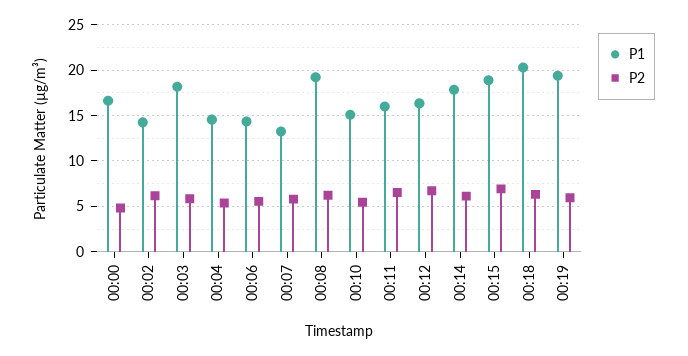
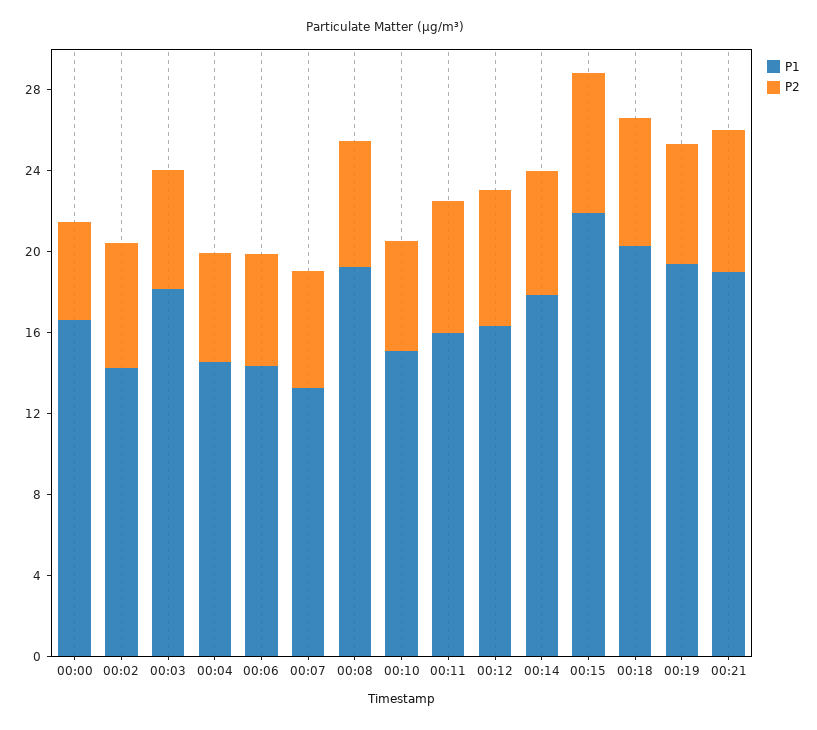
P1, 00:15: 19 -> 22
P1, 00:21: none -> 19
P2, 00:21: none -> 7

